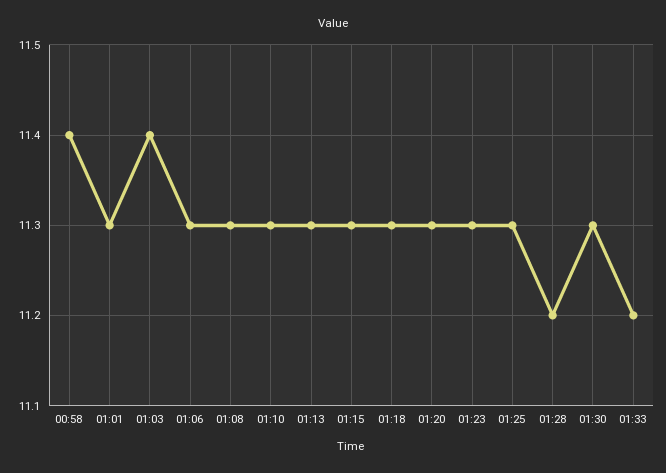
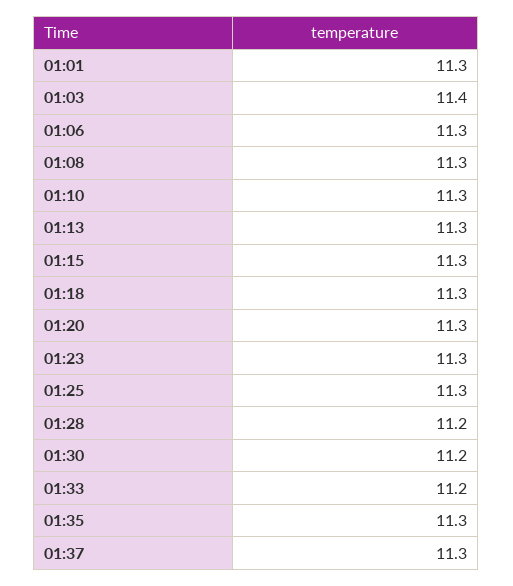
00:58: 11.4 -> none
01:30: 11.3 -> 11.2
01:35: none -> 11.3
01:37: none -> 11.3

